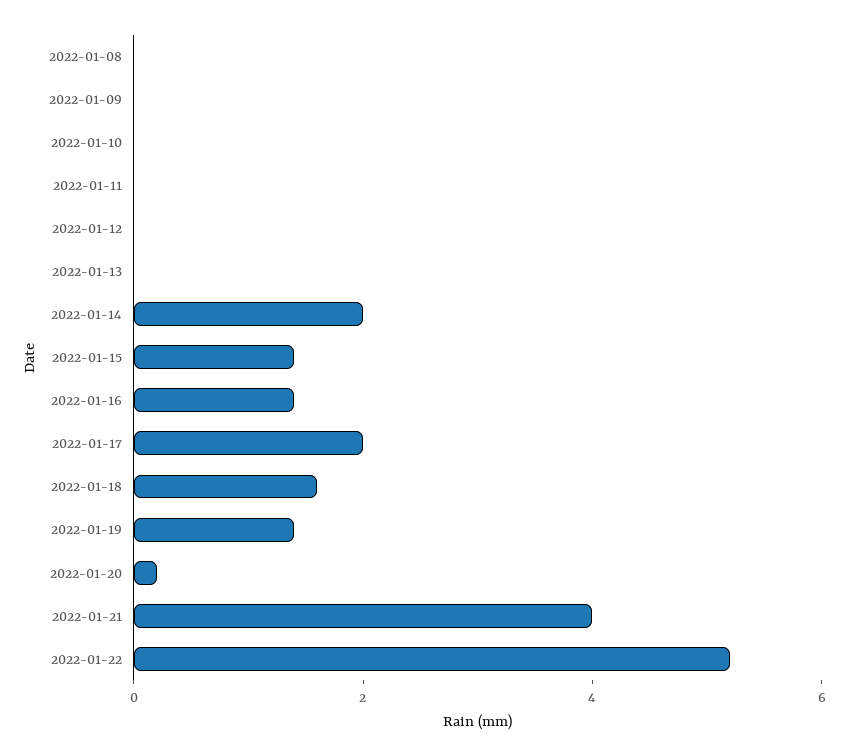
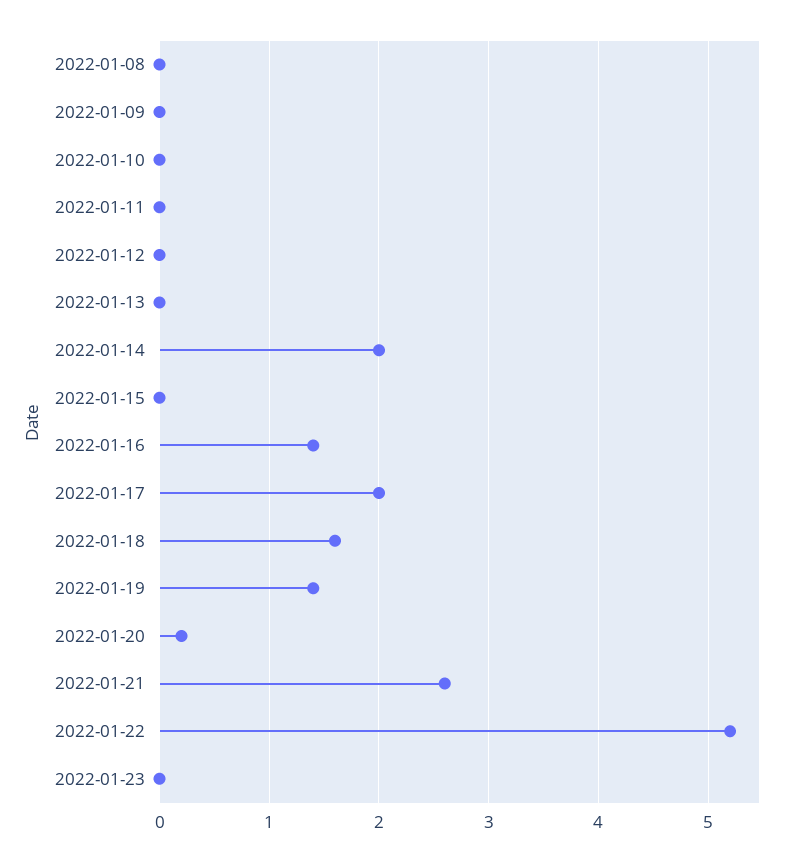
2022-01-15: 1.5 -> 0
2022-01-21: 4 -> 2.6
2022-01-23: none -> 0

